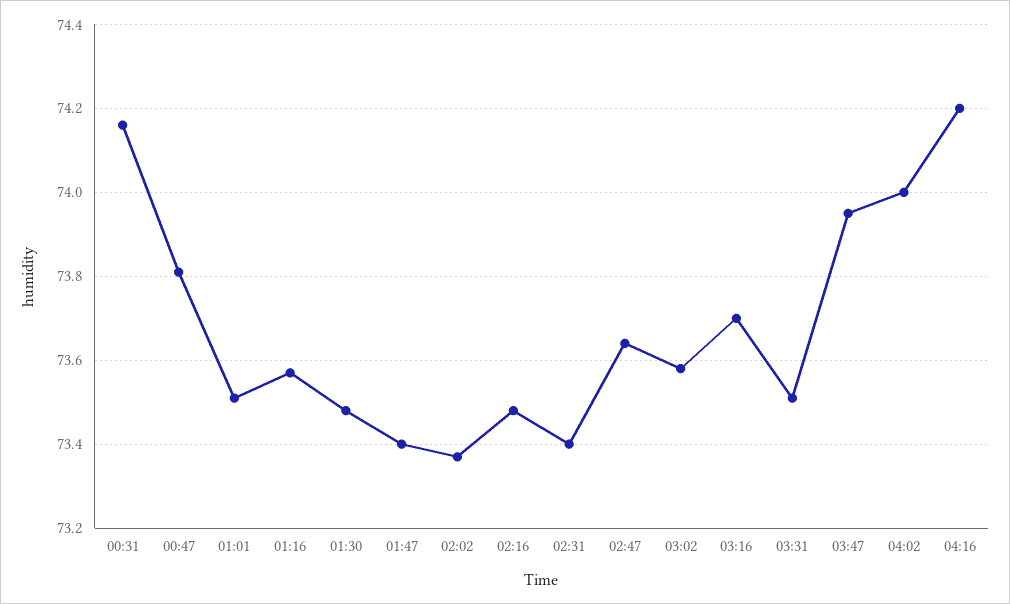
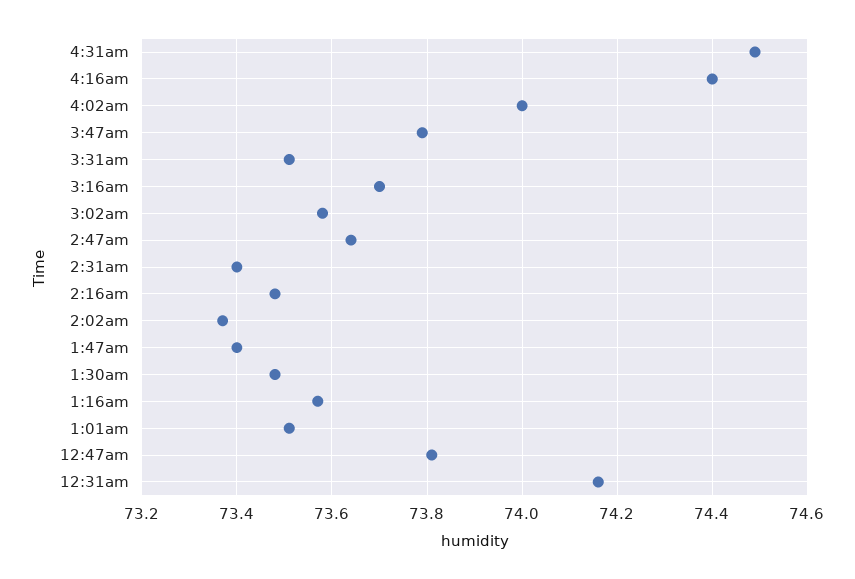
03:47: 73.95 -> 73.8
04:16: 74.2 -> 74.4
4:31am: none -> 74.5

